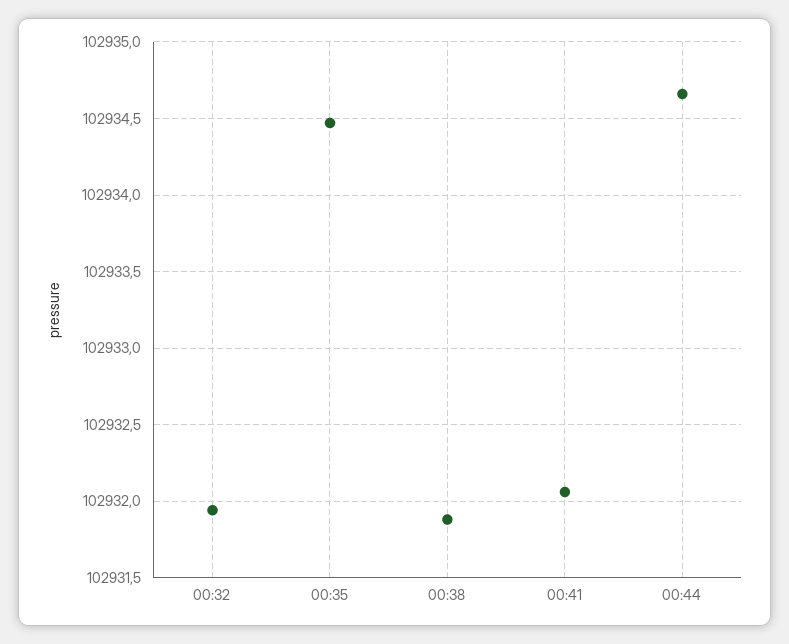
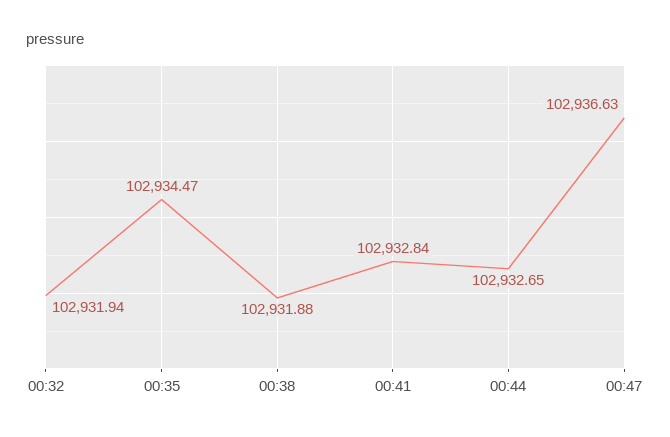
00:41: 102932.05 -> 102932.84
00:44: 102934.65 -> 102932.65
00:47: none -> 102936.63

